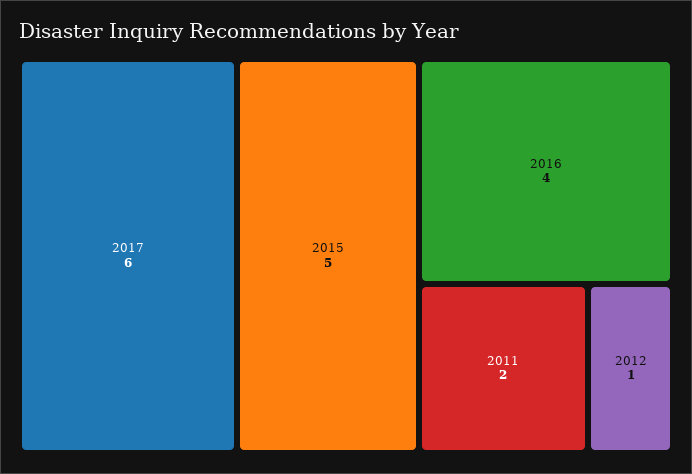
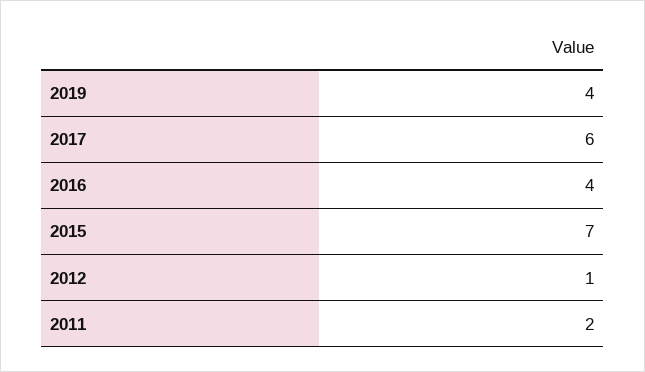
2015: 5 -> 7
2019: none -> 4

